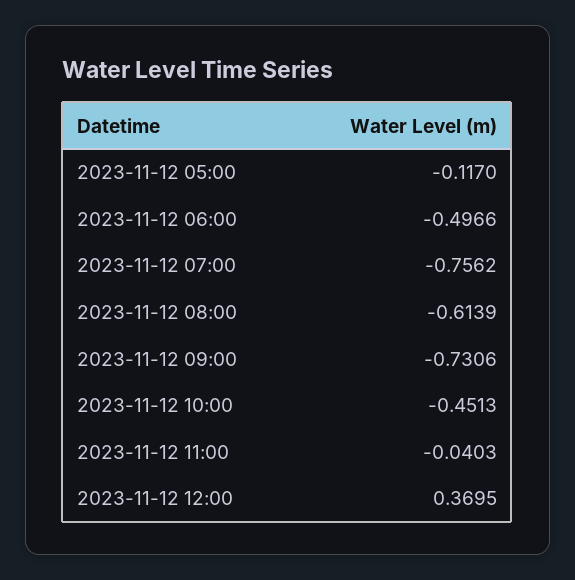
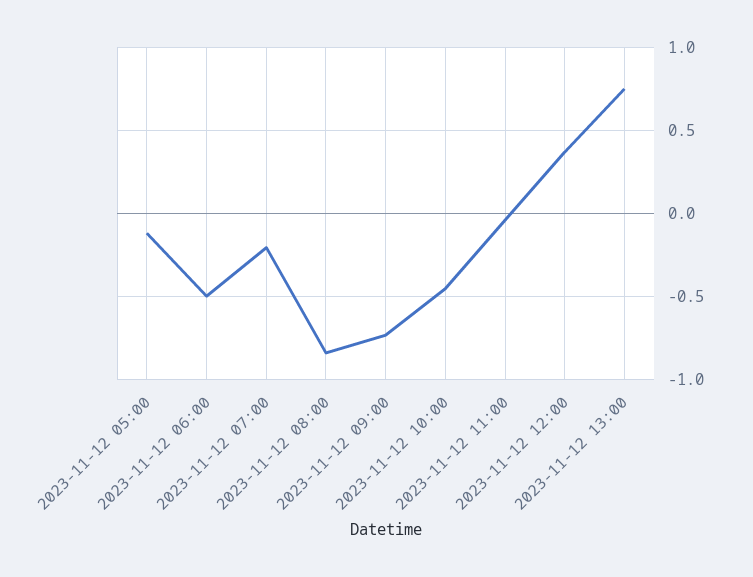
2023-11-12 07:00: -0.7562 -> -0.2
2023-11-12 08:00: -0.6139 -> -0.85
2023-11-12 13:00: none -> 0.75

